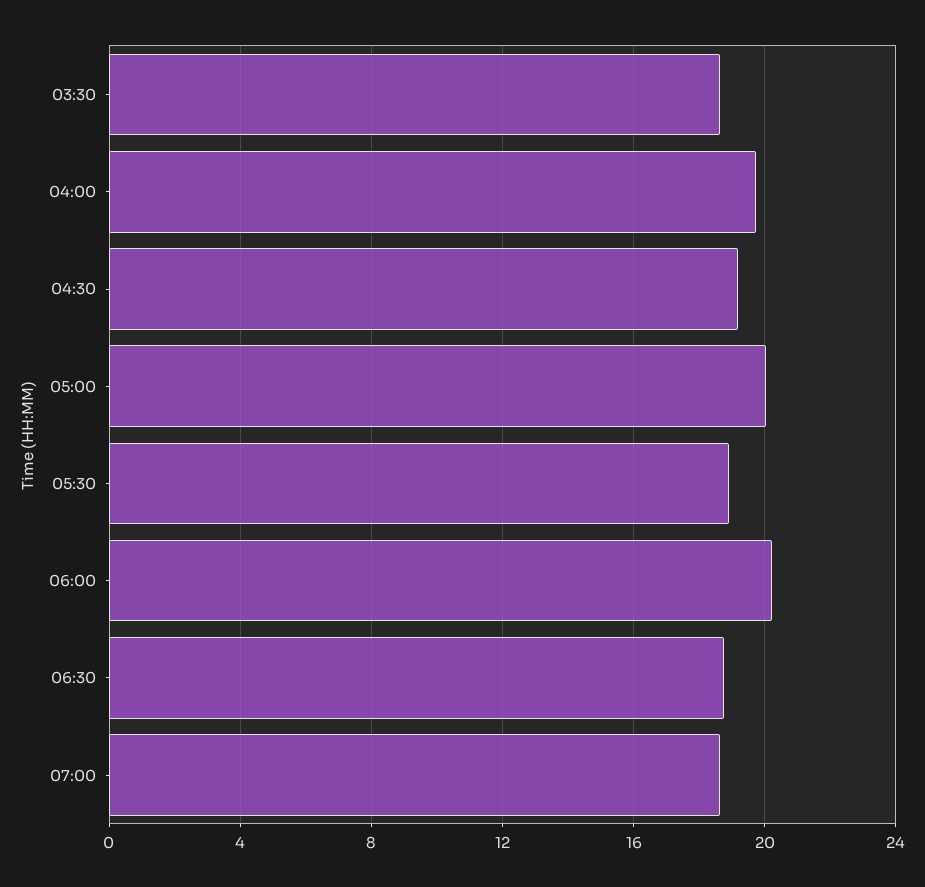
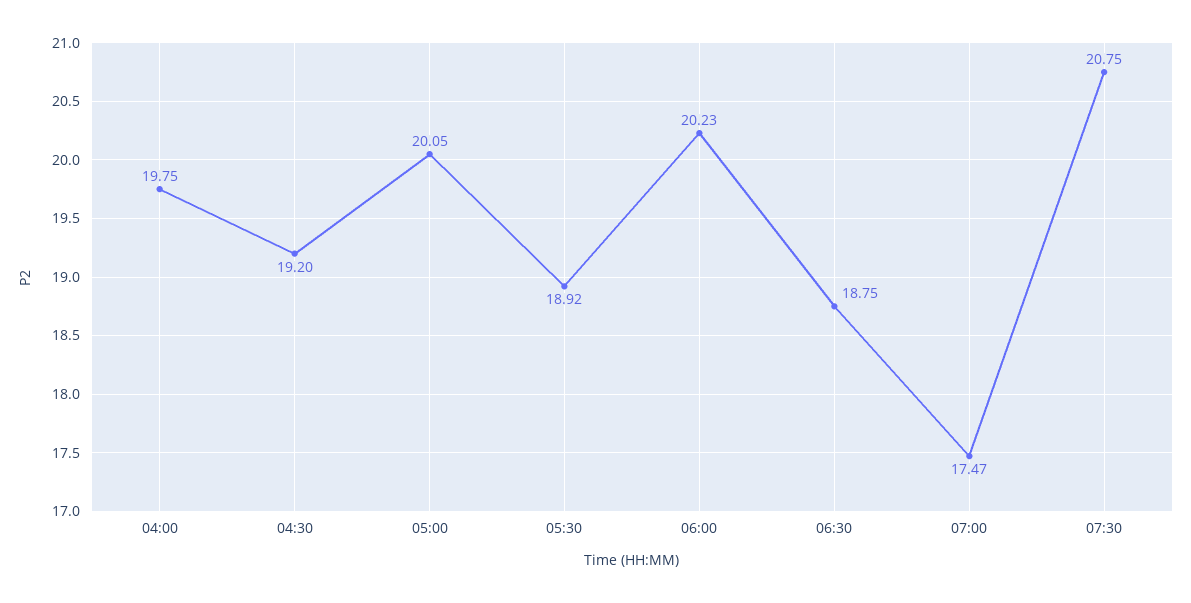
03:30: 18.5 -> none
07:00: 18.5 -> 17.47
07:30: none -> 20.75

